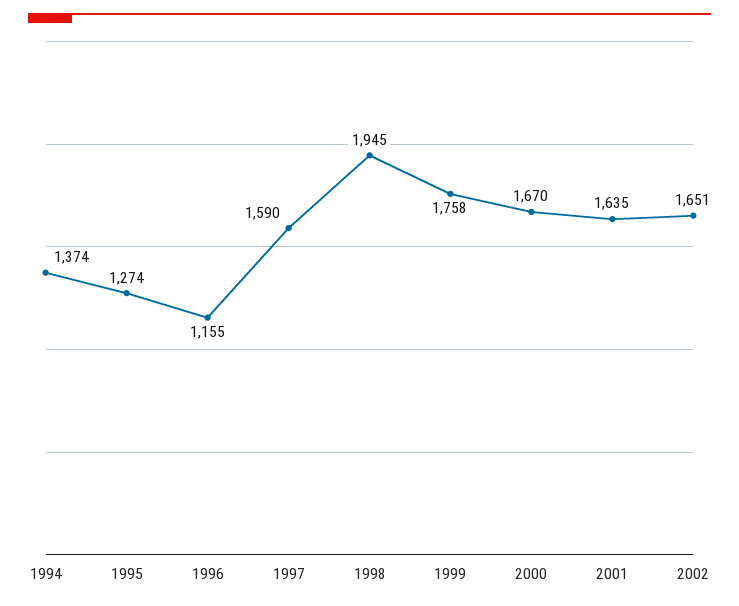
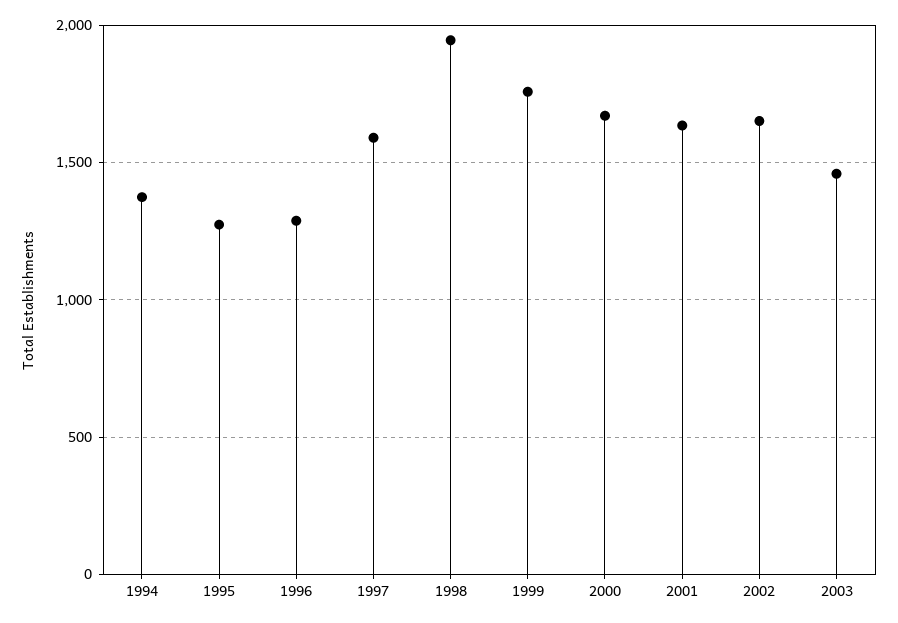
1996: 1155 -> 1300
2003: none -> 1450

